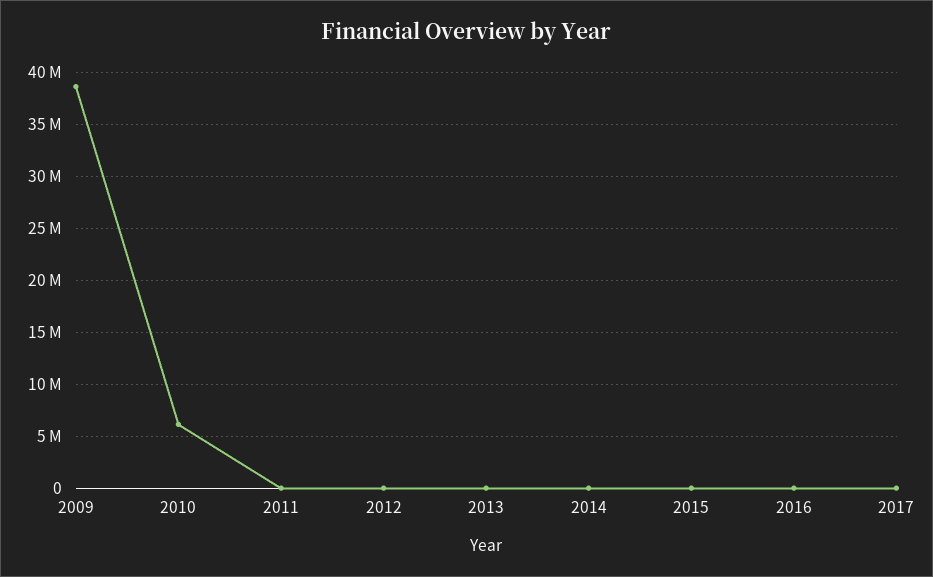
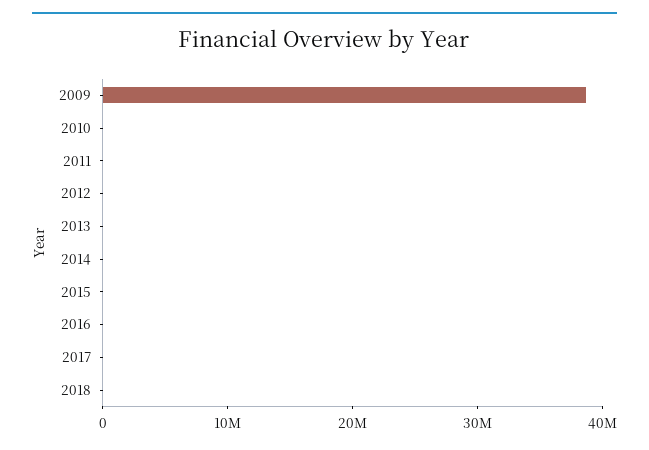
2010: 6000000 -> 0
2018: none -> 0

